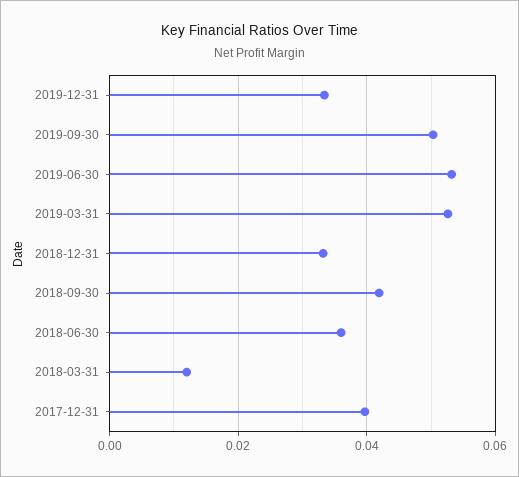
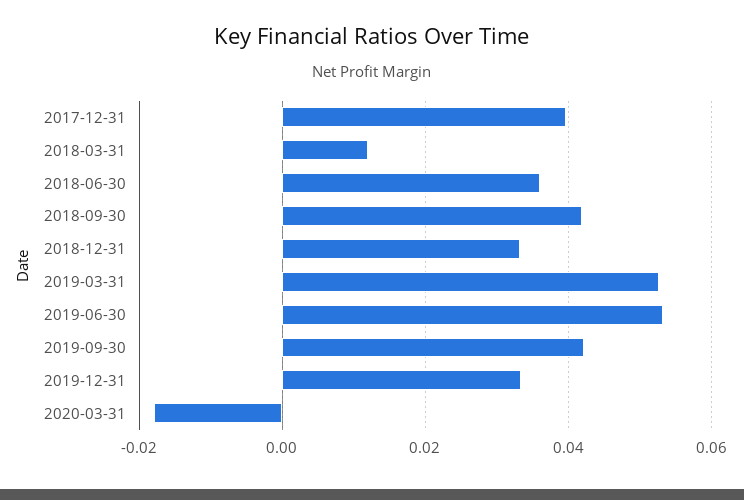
2019-09-30: 0.05 -> 0.042
2020-03-31: none -> -0.018

